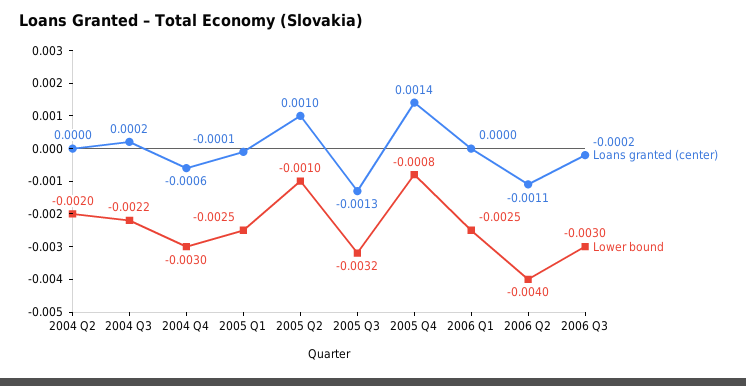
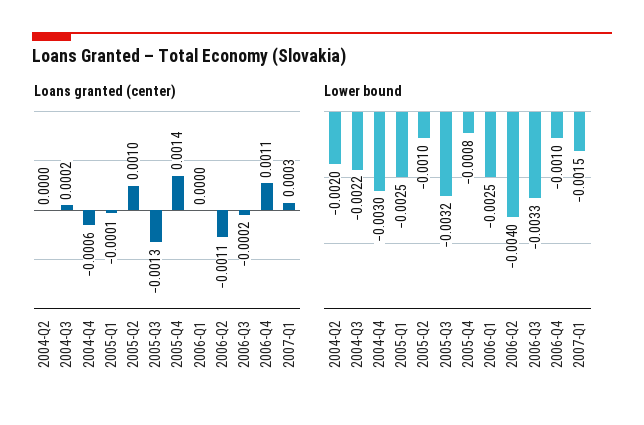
Lower bound, 2006 Q3: -0.003 -> -0.0033
Loans granted (center), 2006-Q4: none -> 0.0011
Loans granted (center), 2007-Q1: none -> 0.0003
Lower bound, 2006-Q4: none -> -0.001
Lower bound, 2007-Q1: none -> -0.0015

